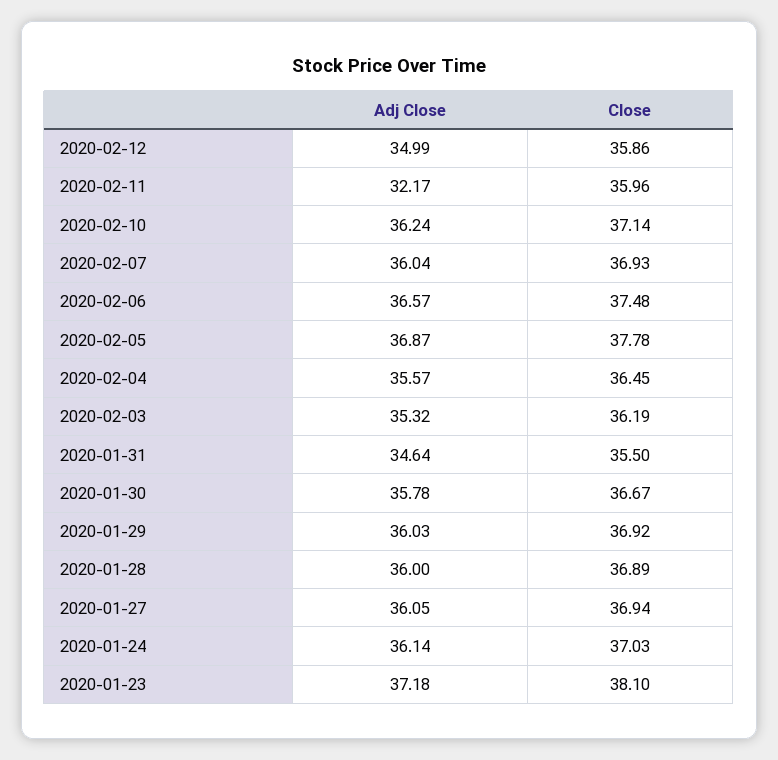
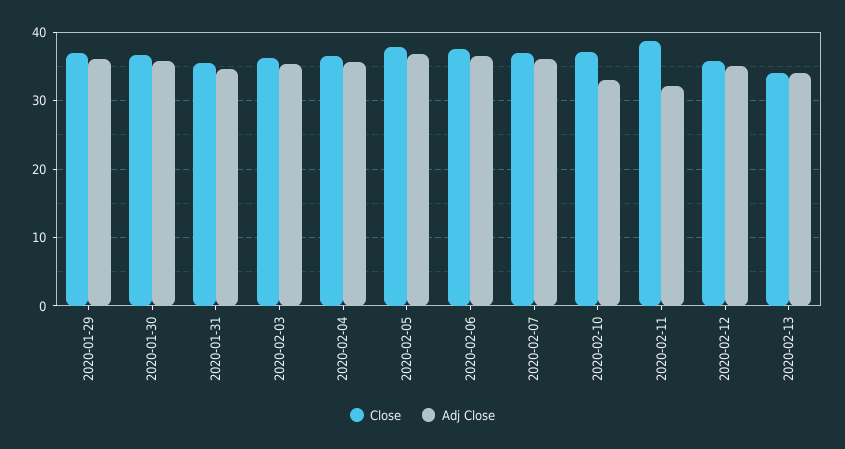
Close, 2020-02-11: 35.96 -> 39
Adj Close, 2020-02-10: 36.24 -> 33
Adj Close, 2020-01-28: 36 -> none
Close, 2020-01-28: 36.89 -> none
Adj Close, 2020-01-27: 36.05 -> none
Close, 2020-01-27: 36.94 -> none
Adj Close, 2020-01-24: 36.14 -> none
Close, 2020-01-24: 37.03 -> none
Adj Close, 2020-01-23: 37.18 -> none
Close, 2020-01-23: 38.1 -> none
Close, 2020-02-13: none -> 34
Adj Close, 2020-02-13: none -> 34

